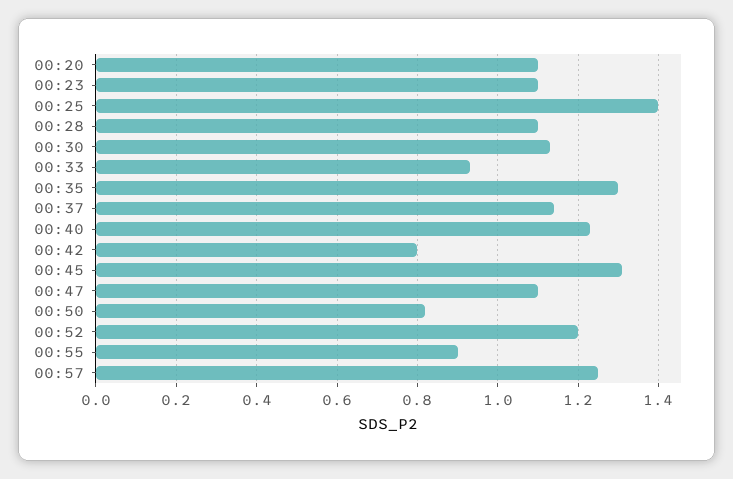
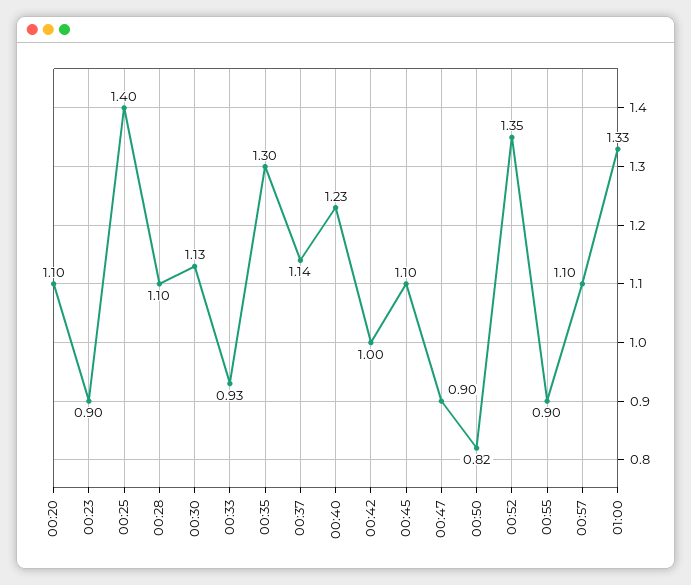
00:23: 1.1 -> 0.9
00:42: 0.8 -> 1
00:45: 1.3 -> 1.1
00:47: 1.1 -> 0.9
00:52: 1.2 -> 1.35
00:57: 1.25 -> 1.1
01:00: none -> 1.33

